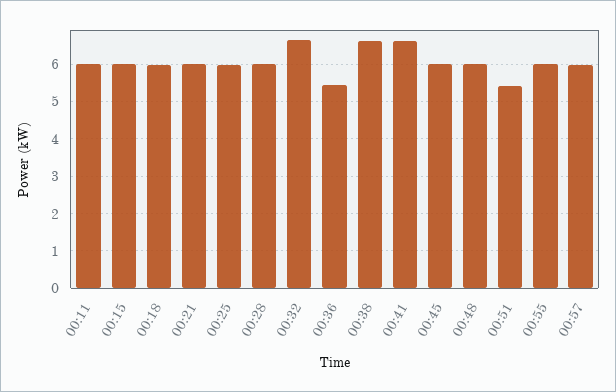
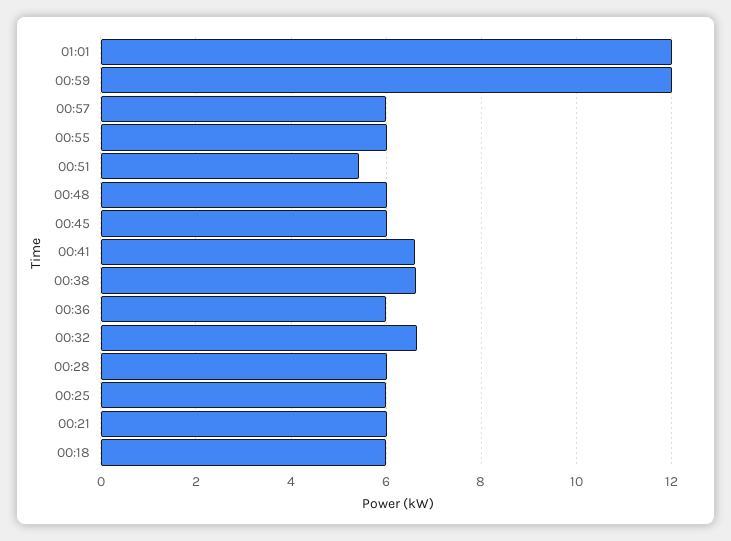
00:11: 6 -> none
00:15: 6 -> none
00:36: 5.4 -> 6
01:01: none -> 12
00:59: none -> 12

